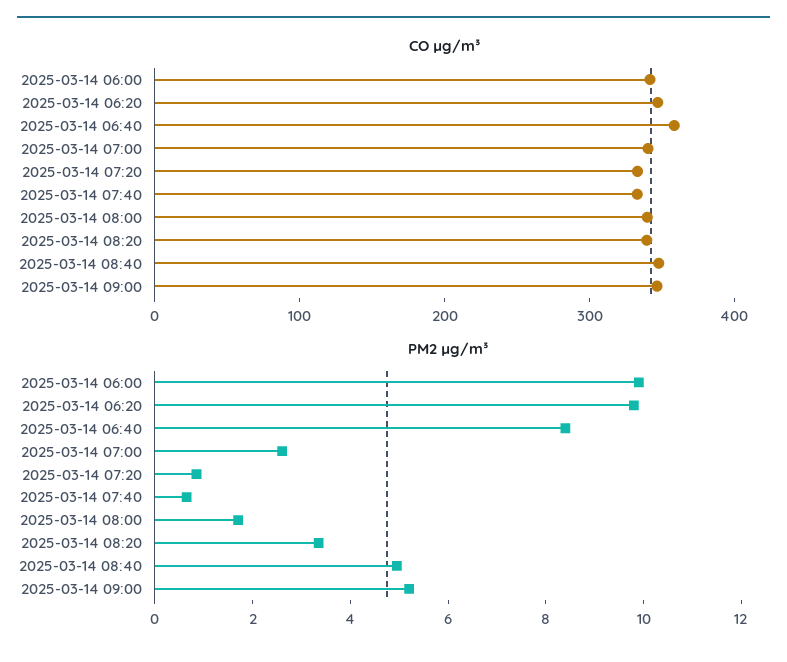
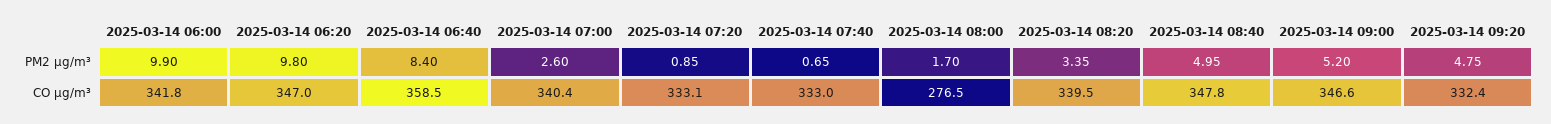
CO µg/m³, 2025-03-14 08:00: 340 -> 276.5
PM2 µg/m³, 2025-03-14 09:20: none -> 4.75
CO µg/m³, 2025-03-14 09:20: none -> 332.4

